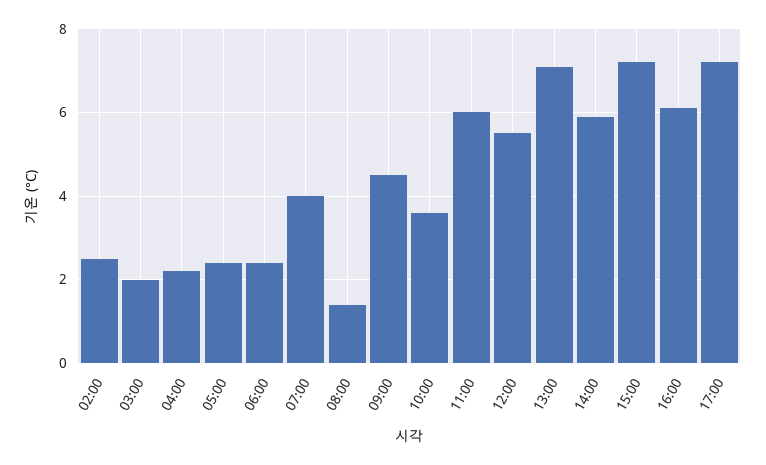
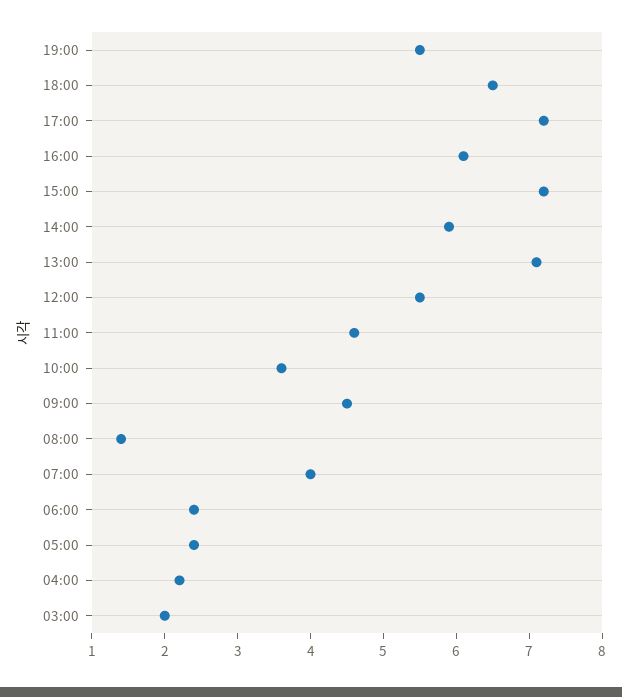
02:00: 2.5 -> none
11:00: 6 -> 4.5
19:00: none -> 5.5
18:00: none -> 6.5

